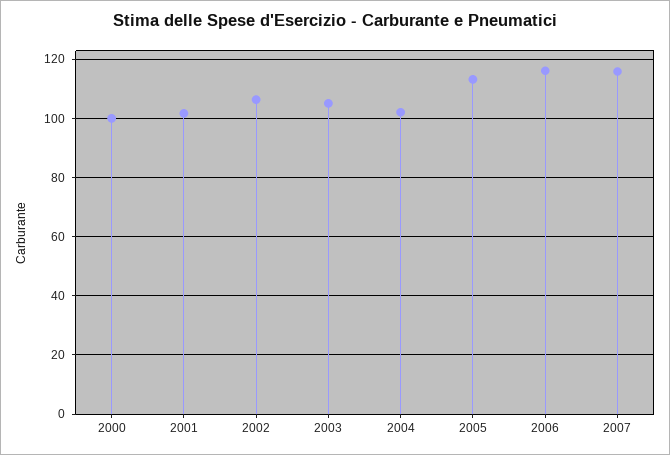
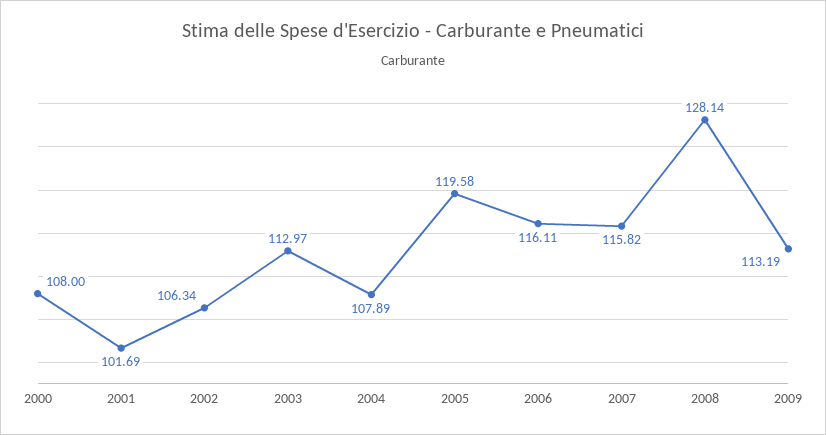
2000: 100 -> 108
2003: 105 -> 112.97
2004: 102.5 -> 107.89
2005: 112.5 -> 119.58
2008: none -> 128.14
2009: none -> 113.19

